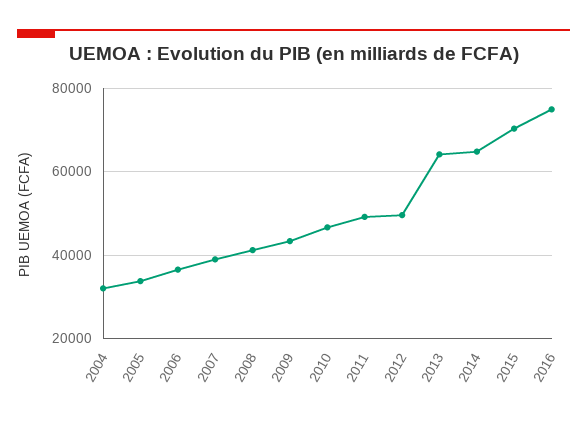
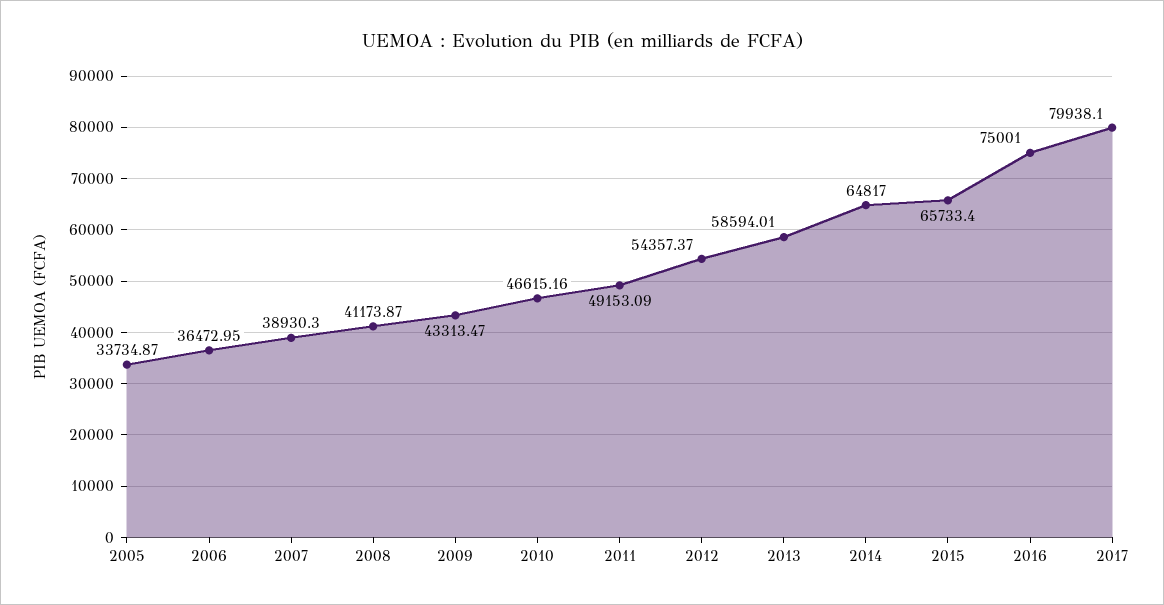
2004: 32000 -> none
2012: 50000 -> 54357.37
2013: 64000 -> 58594.01
2015: 70000 -> 65733.4
2017: none -> 79938.1

